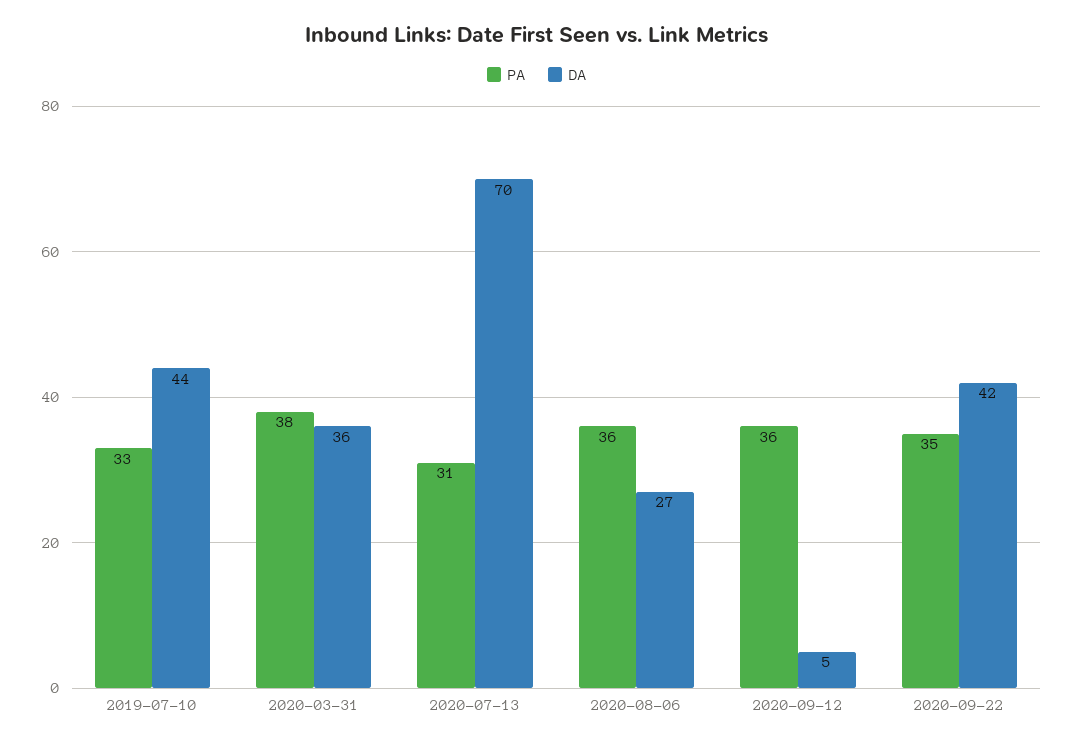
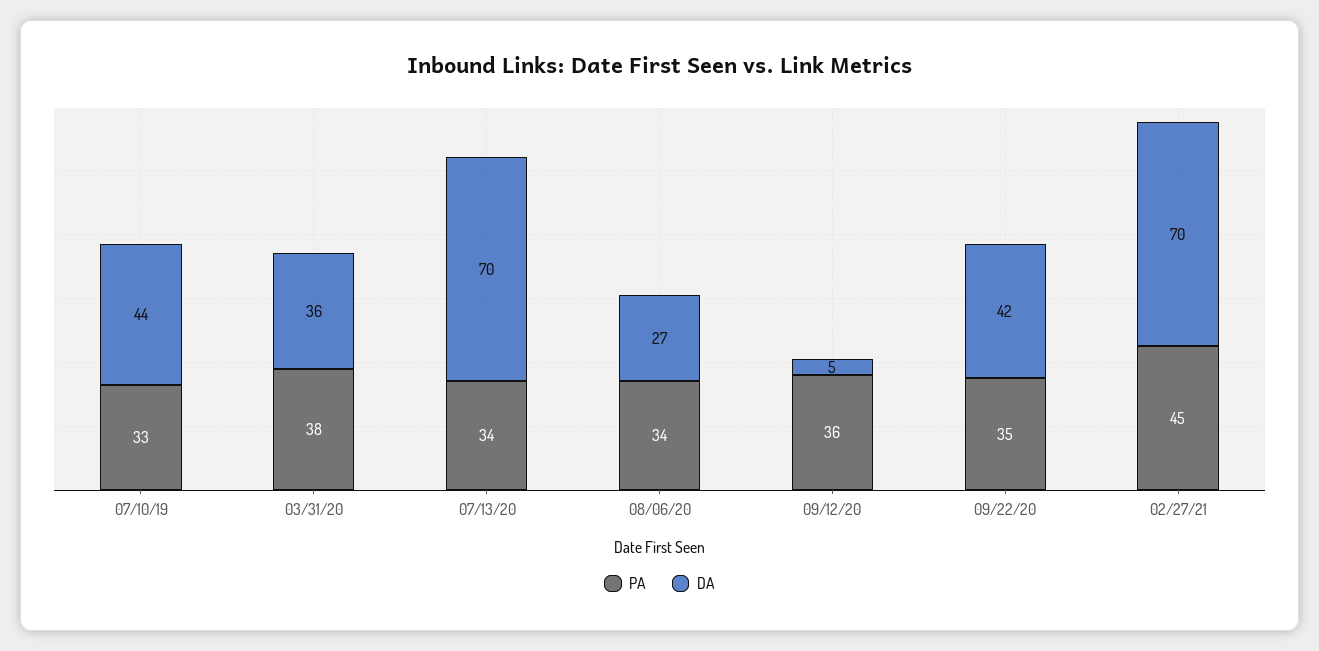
PA, 2020-07-13: 31 -> 34
PA, 2020-08-06: 36 -> 34
PA, 02/27/21: none -> 45
DA, 02/27/21: none -> 70

